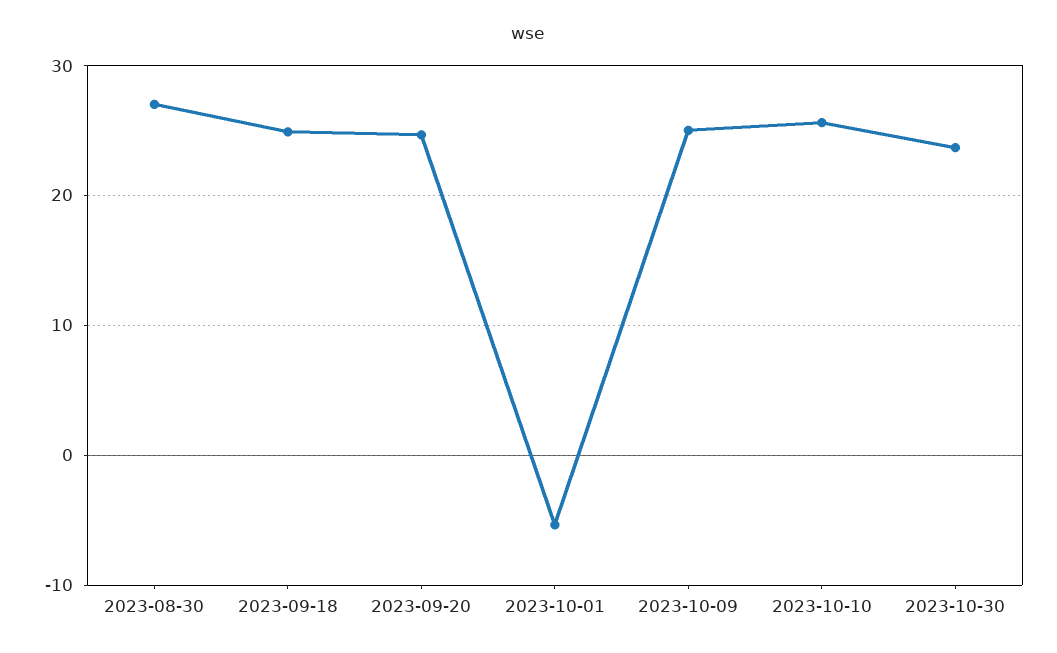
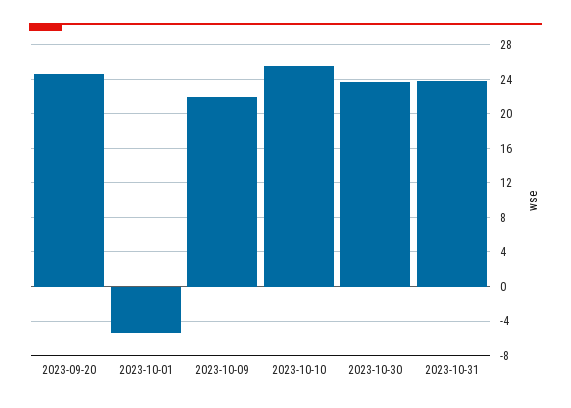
2023-08-30: 27 -> none
2023-09-18: 25 -> none
2023-10-09: 25 -> 22
2023-10-31: none -> 24

